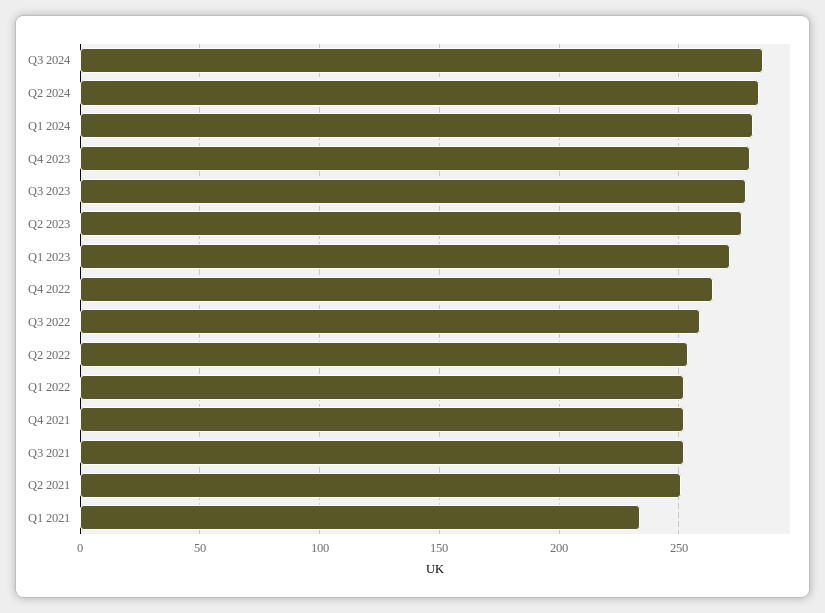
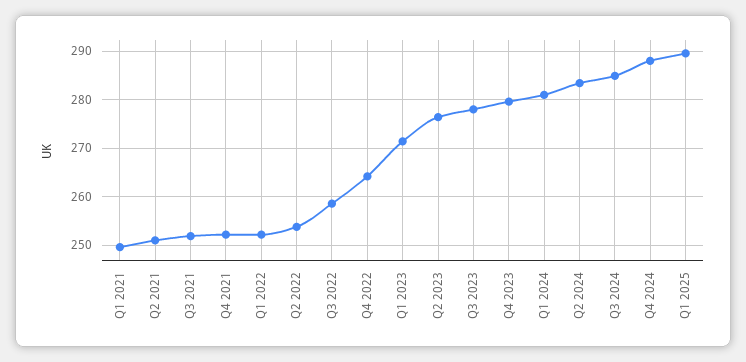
Q1 2021: 235 -> 250
Q4 2024: none -> 288
Q1 2025: none -> 290

